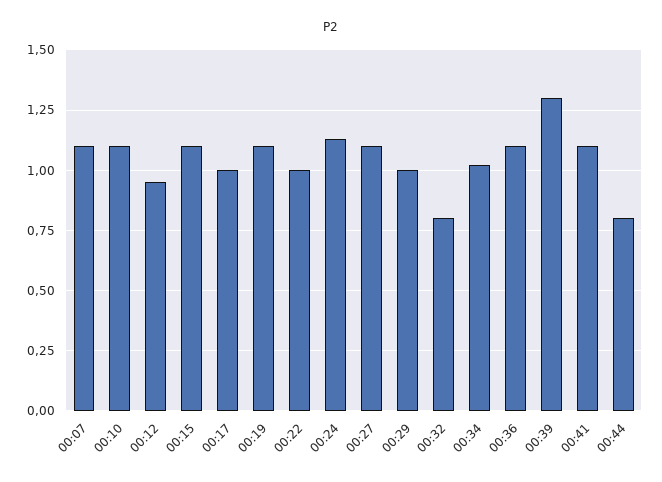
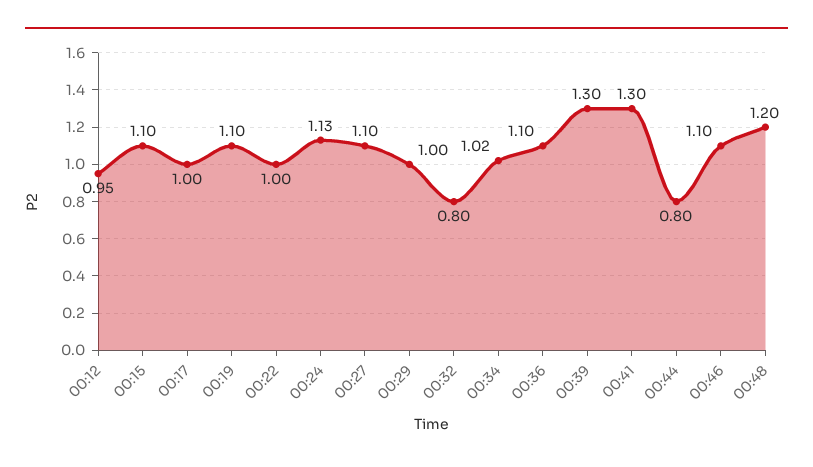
00:07: 1.1 -> none
00:10: 1.1 -> none
00:41: 1.1 -> 1.3
00:46: none -> 1.1
00:48: none -> 1.2

